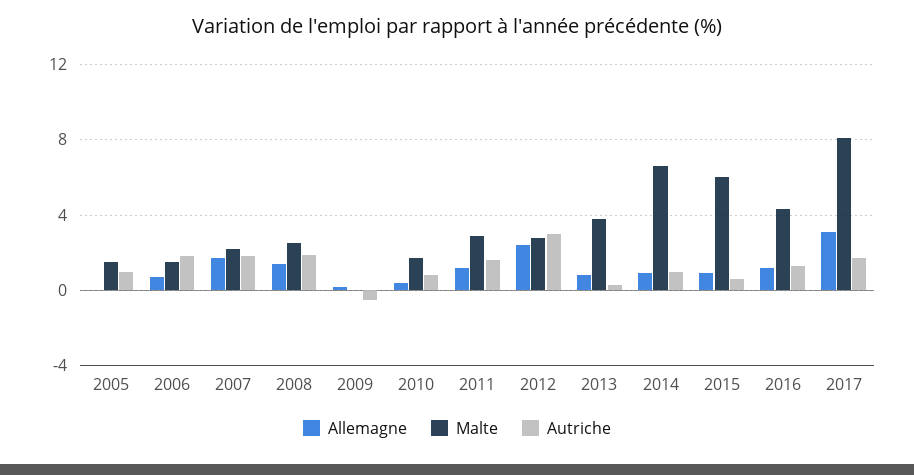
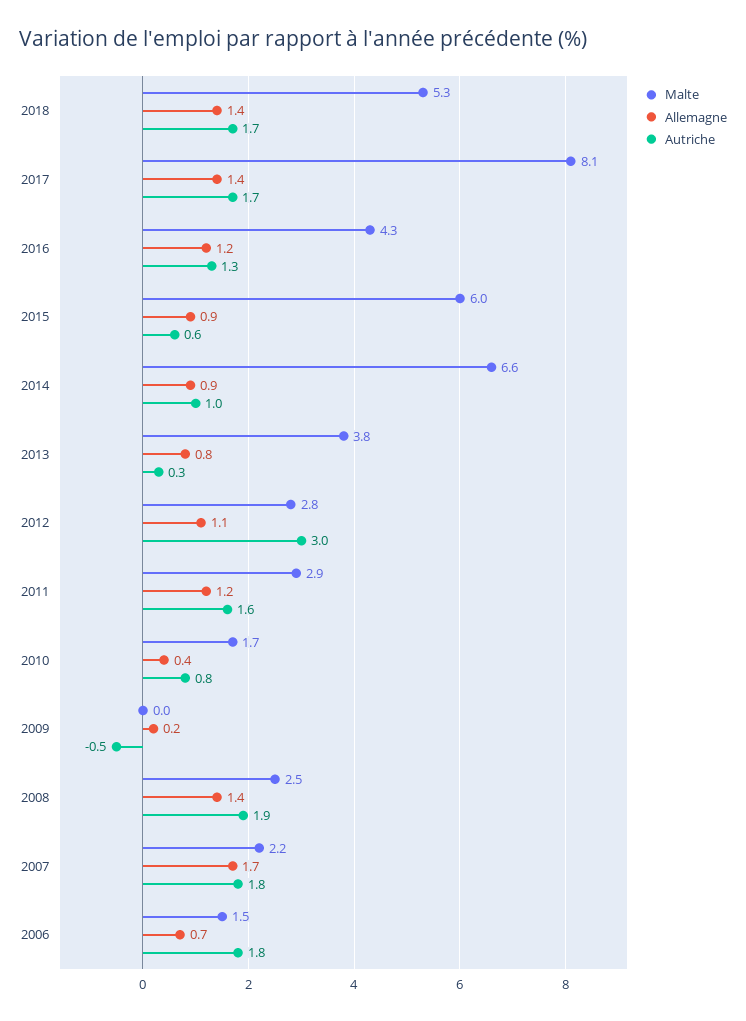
Allemagne, 2005: 0 -> none
Malte, 2005: 1.5 -> none
Autriche, 2005: 1 -> none
Allemagne, 2012: 2.5 -> 1.1
Allemagne, 2017: 3 -> 1.4
Malte, 2018: none -> 5.3
Allemagne, 2018: none -> 1.4
Autriche, 2018: none -> 1.7

